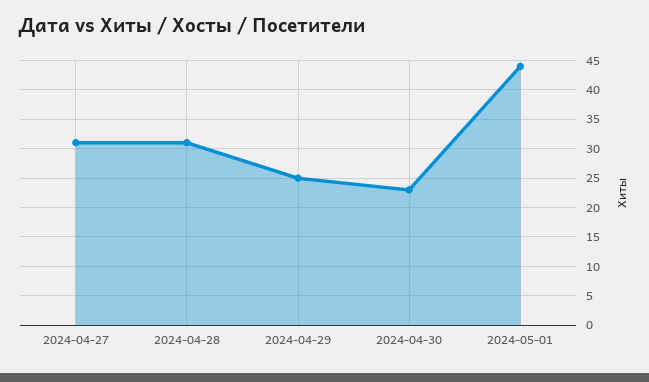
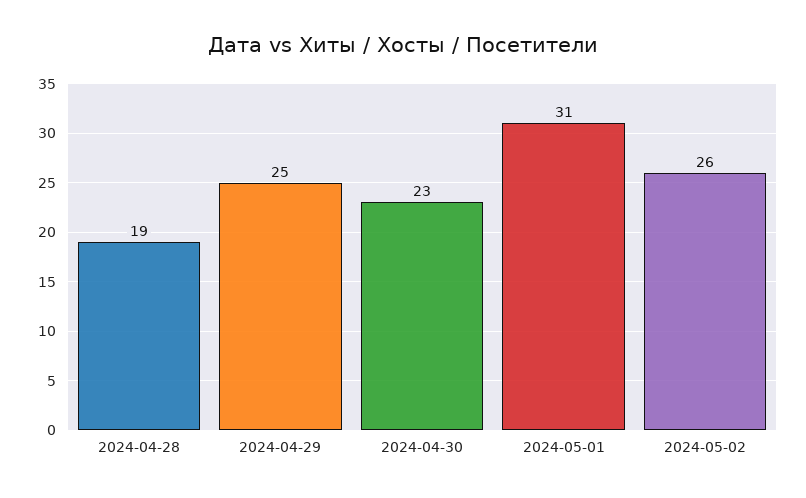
2024-04-27: 30 -> none
2024-04-28: 30 -> 19
2024-05-01: 45 -> 31
2024-05-02: none -> 26

